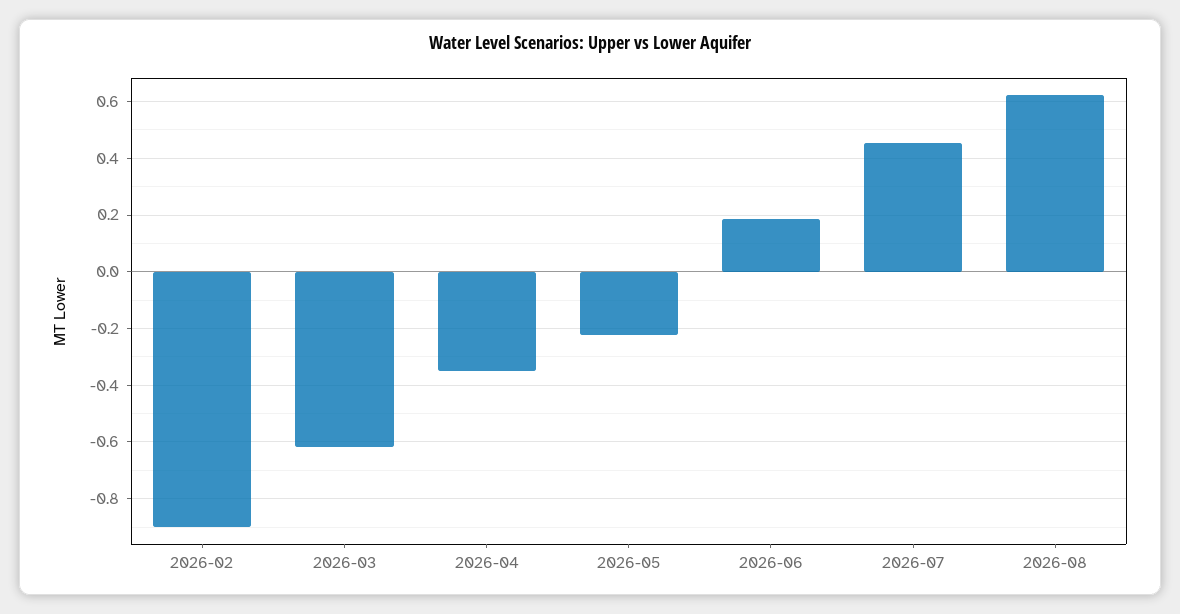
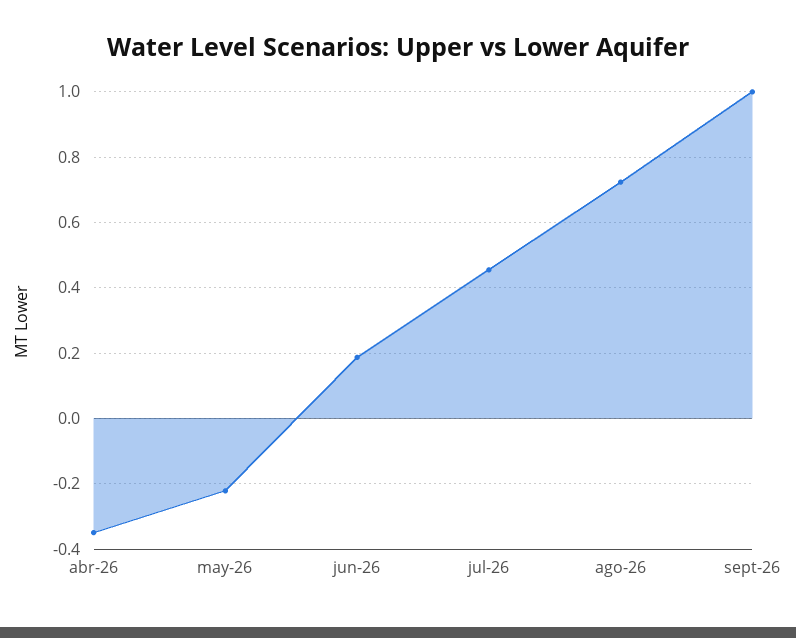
2026-02: -0.9 -> none
2026-03: -0.625 -> none
2026-08: 0.625 -> 0.72
sept-26: none -> 1

